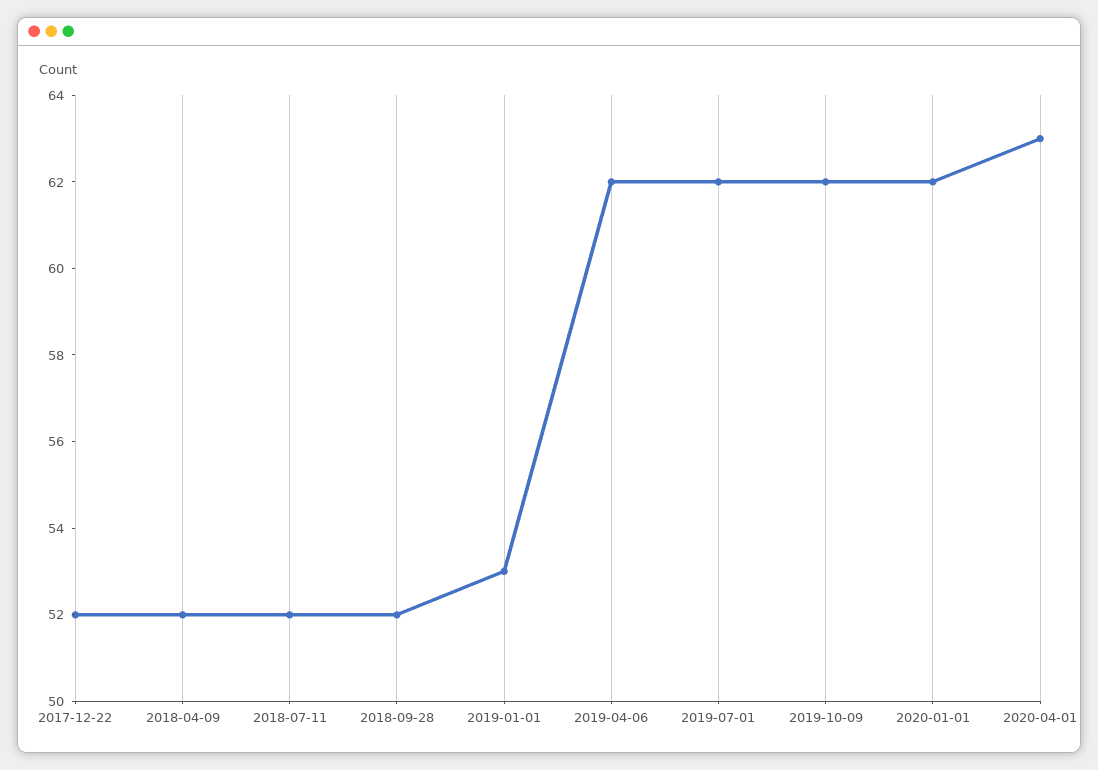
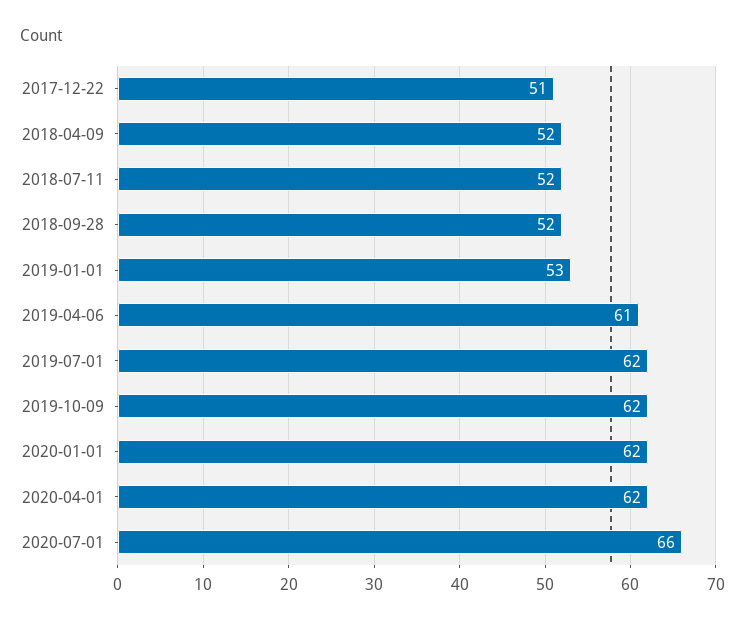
2017-12-22: 52 -> 51
2019-04-06: 62 -> 61
2020-04-01: 63 -> 62
2020-07-01: none -> 66

